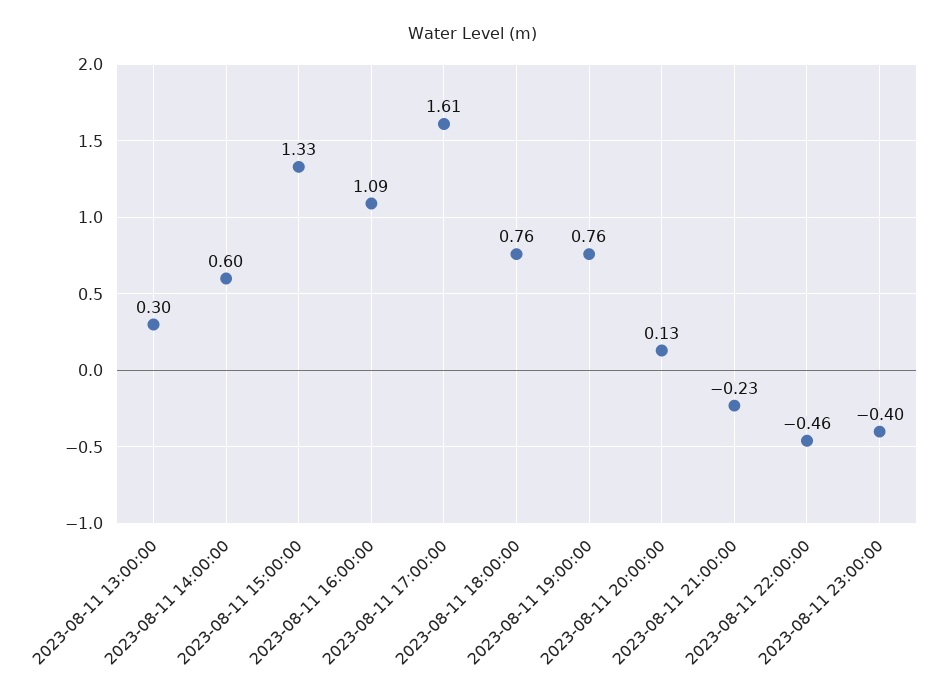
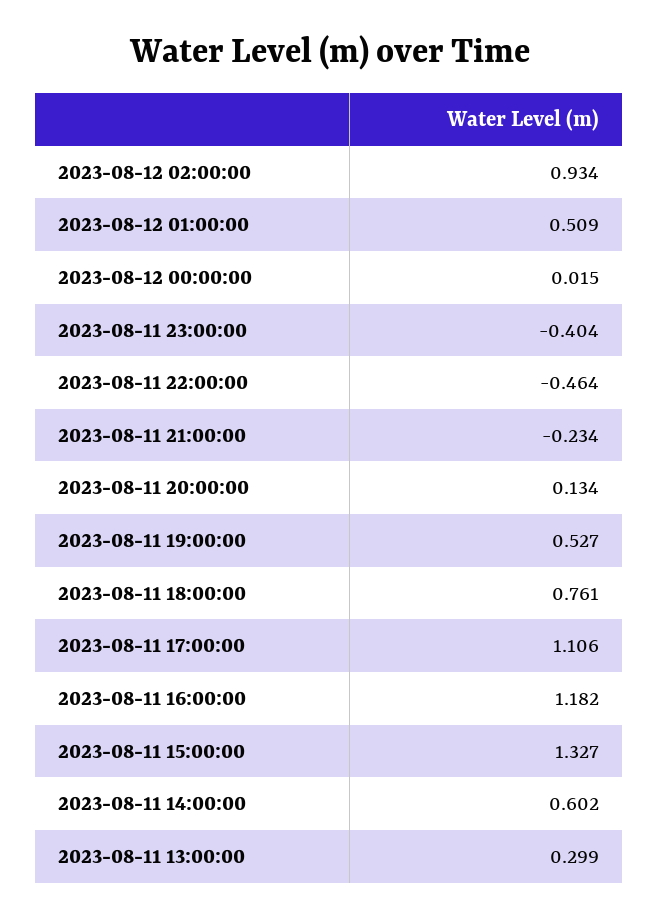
2023-08-11 16:00:00: 1.09 -> 1.182
2023-08-11 17:00:00: 1.61 -> 1.106
2023-08-11 19:00:00: 0.76 -> 0.527
2023-08-12 02:00:00: none -> 0.934
2023-08-12 01:00:00: none -> 0.509
2023-08-12 00:00:00: none -> 0.015

